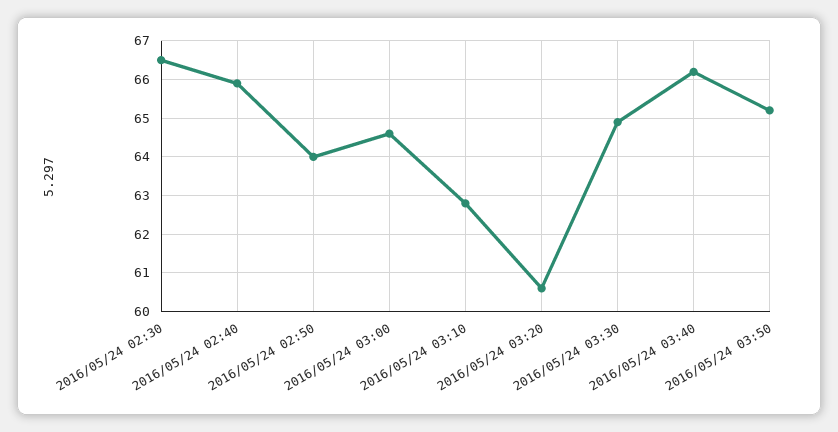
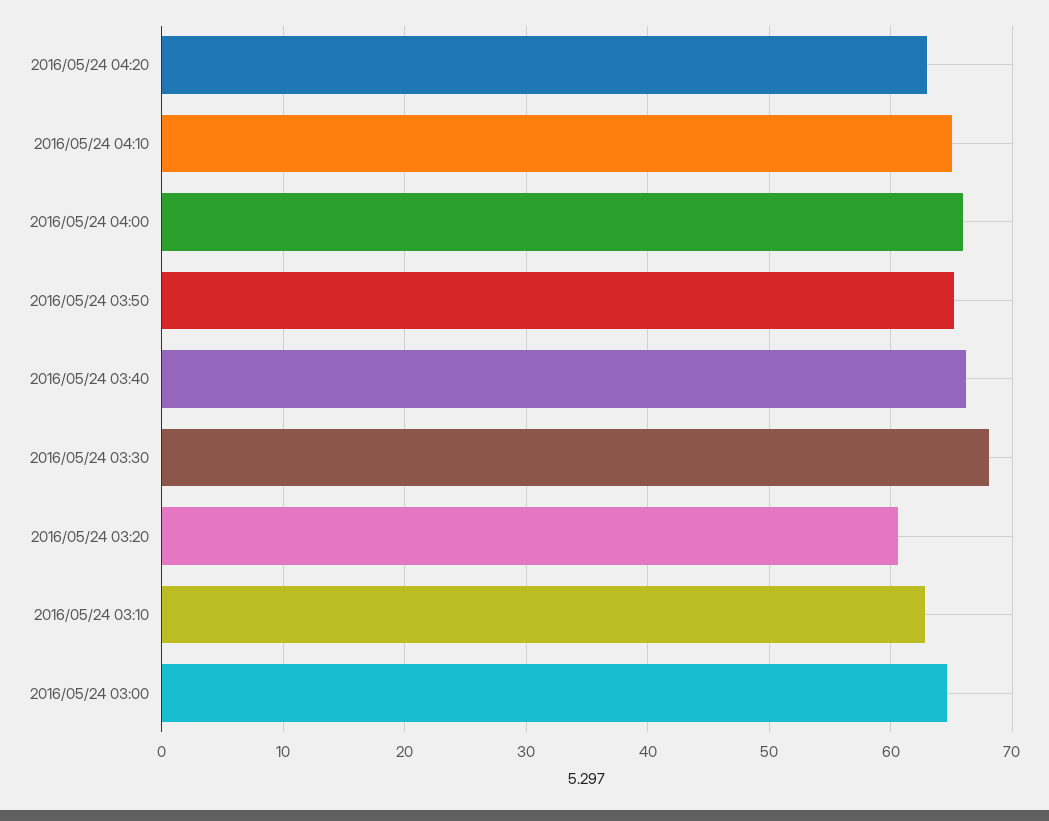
2016/05/24 02:30: 66.5 -> none
2016/05/24 02:40: 66 -> none
2016/05/24 02:50: 64 -> none
2016/05/24 03:30: 65 -> 68
2016/05/24 04:20: none -> 63
2016/05/24 04:10: none -> 65
2016/05/24 04:00: none -> 66

